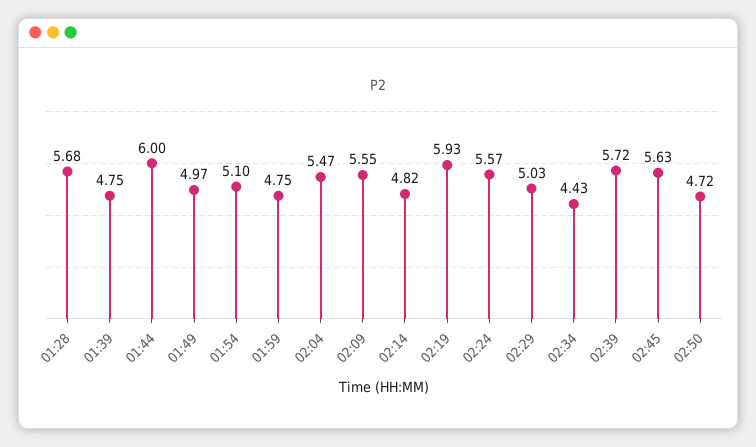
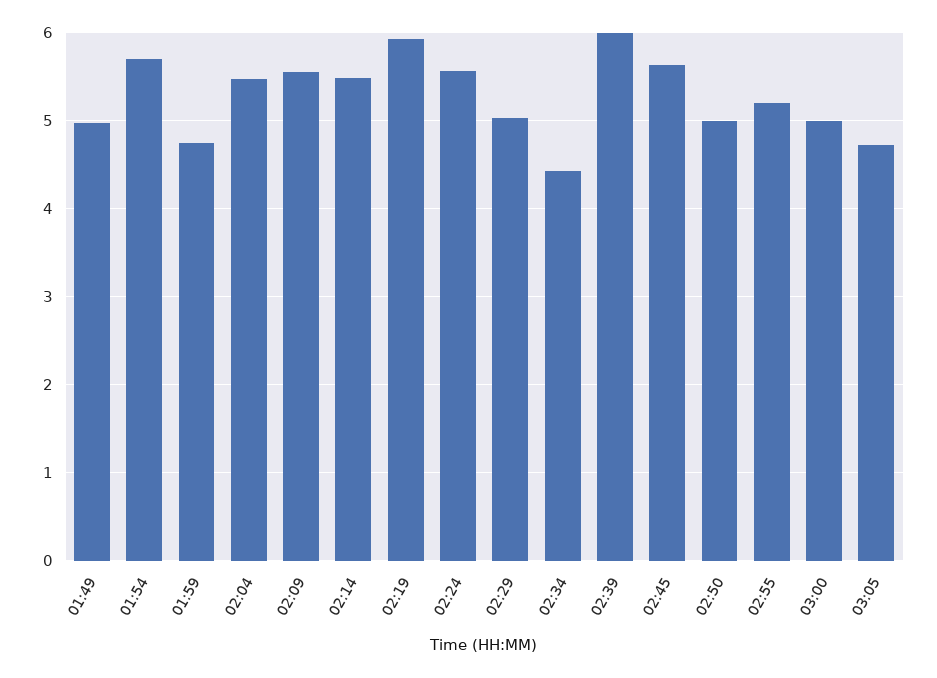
01:28: 5.68 -> none
01:39: 4.75 -> none
01:44: 6 -> none
01:54: 5.1 -> 5.7
02:14: 4.82 -> 5.5
02:39: 5.72 -> 6
02:50: 4.72 -> 5
02:55: none -> 5.2
03:00: none -> 5
03:05: none -> 4.7

